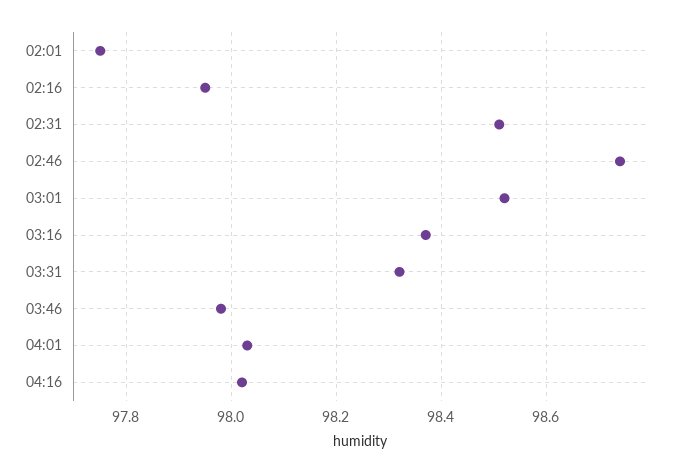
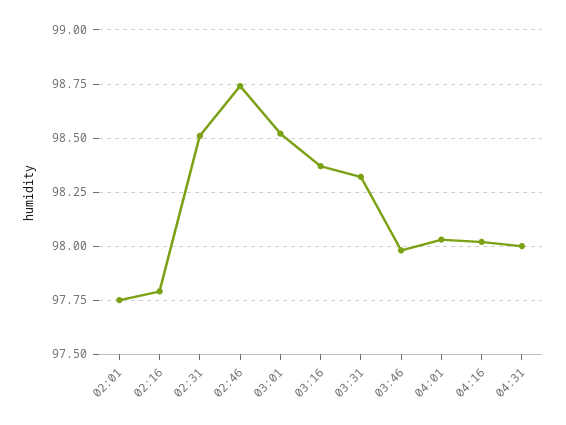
02:16: 97.95 -> 97.8
04:31: none -> 98

